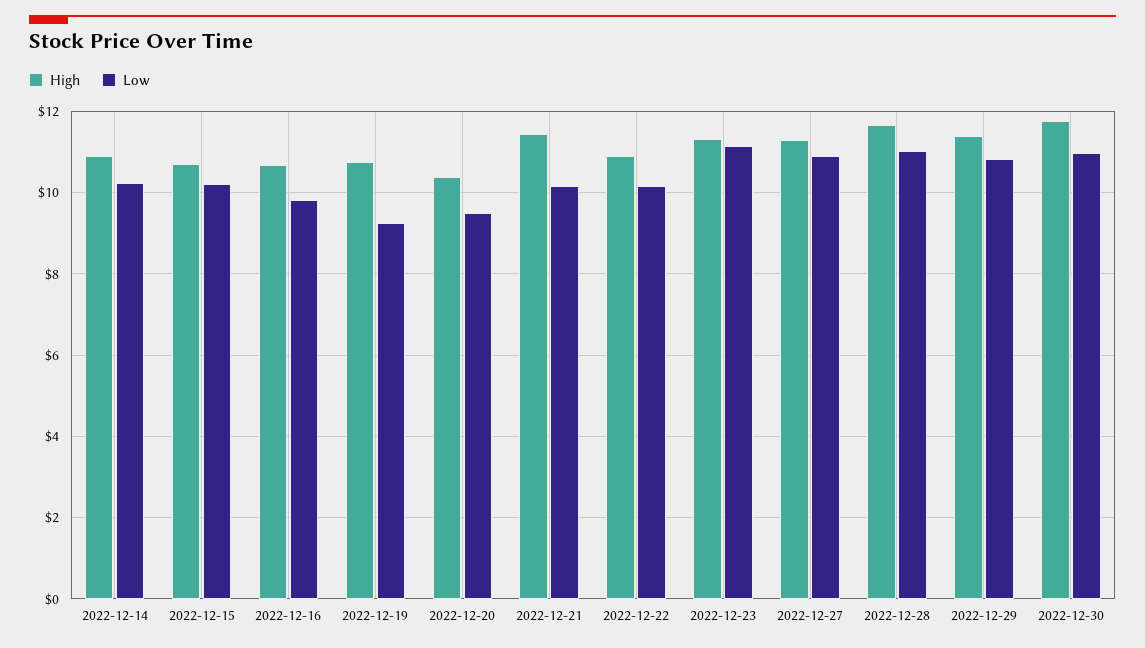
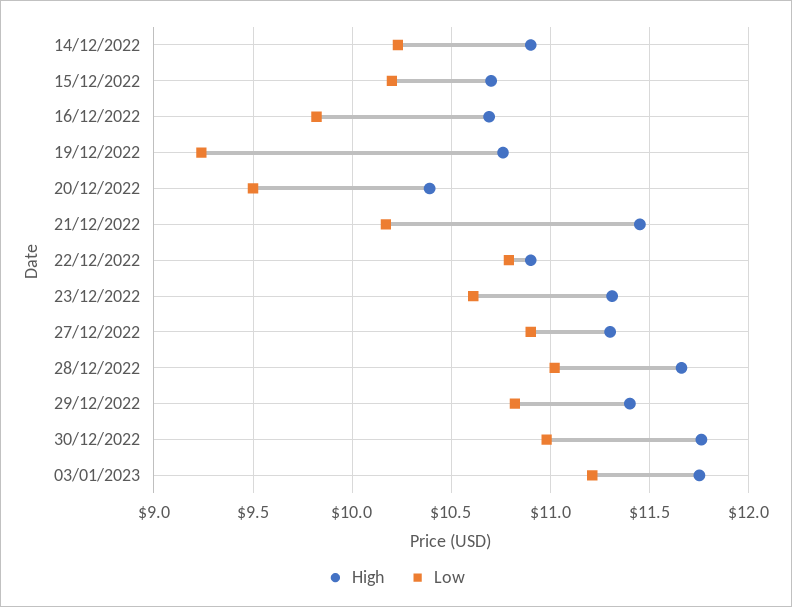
Low, 2022-12-22: 10.2 -> 10.8
Low, 2022-12-23: 11.2 -> 10.6
High, 03/01/2023: none -> 11.75
Low, 03/01/2023: none -> 11.2

